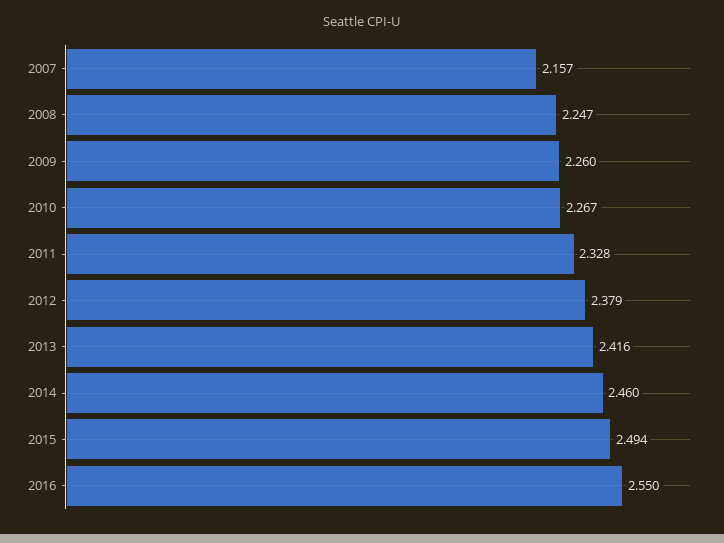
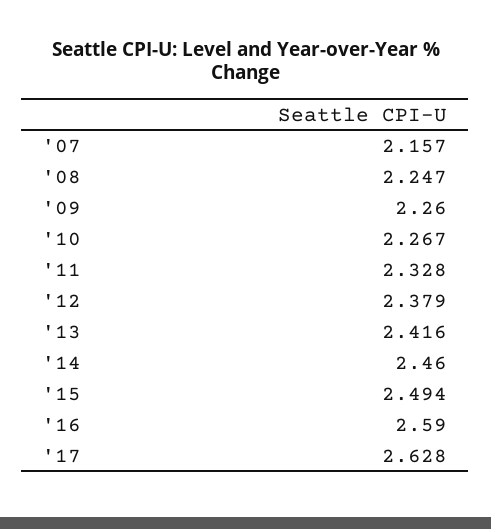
2016: 2.55 -> 2.59
'17: none -> 2.628

